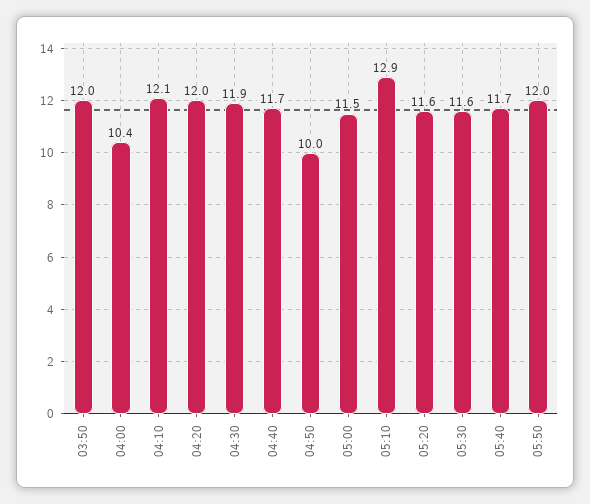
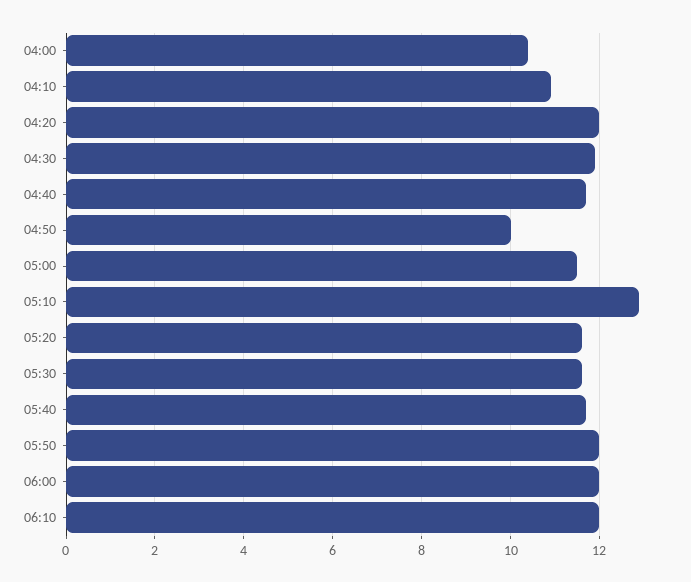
03:50: 12 -> none
04:10: 12.1 -> 11
06:00: none -> 12
06:10: none -> 12

